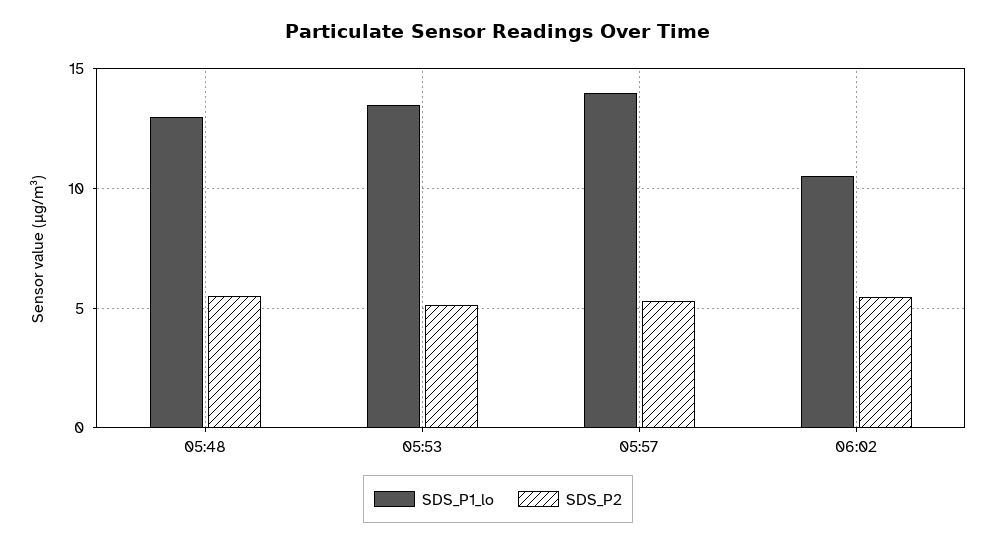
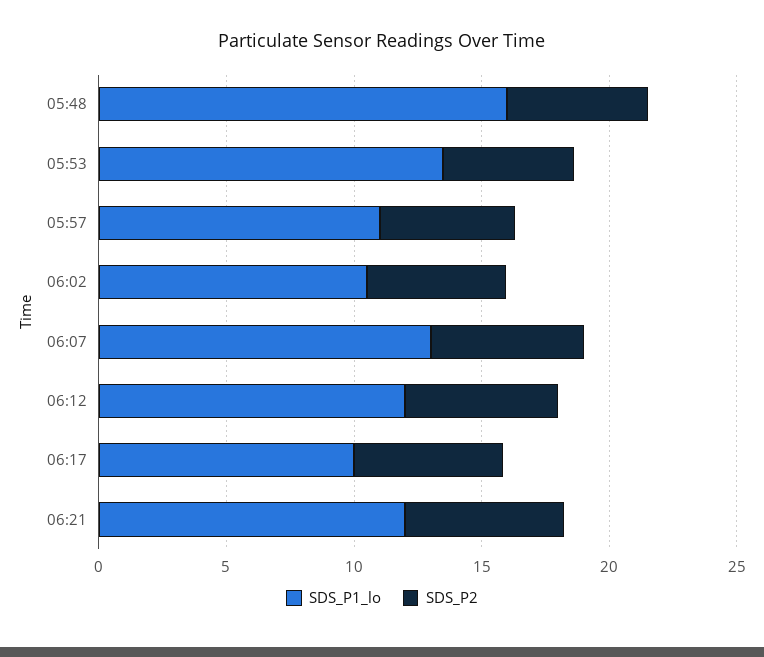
SDS_P1_lo, 05:48: 13 -> 16
SDS_P1_lo, 05:57: 14 -> 11
SDS_P1_lo, 06:07: none -> 13
SDS_P2, 06:07: none -> 6
SDS_P1_lo, 06:12: none -> 12
SDS_P2, 06:12: none -> 6
SDS_P1_lo, 06:17: none -> 10
SDS_P2, 06:17: none -> 6
SDS_P1_lo, 06:21: none -> 12
SDS_P2, 06:21: none -> 6

